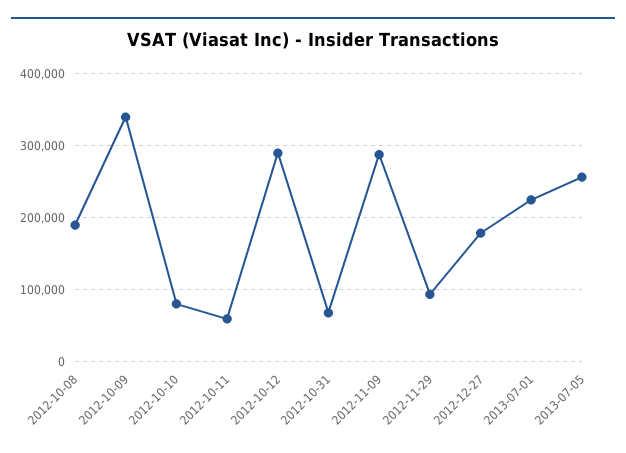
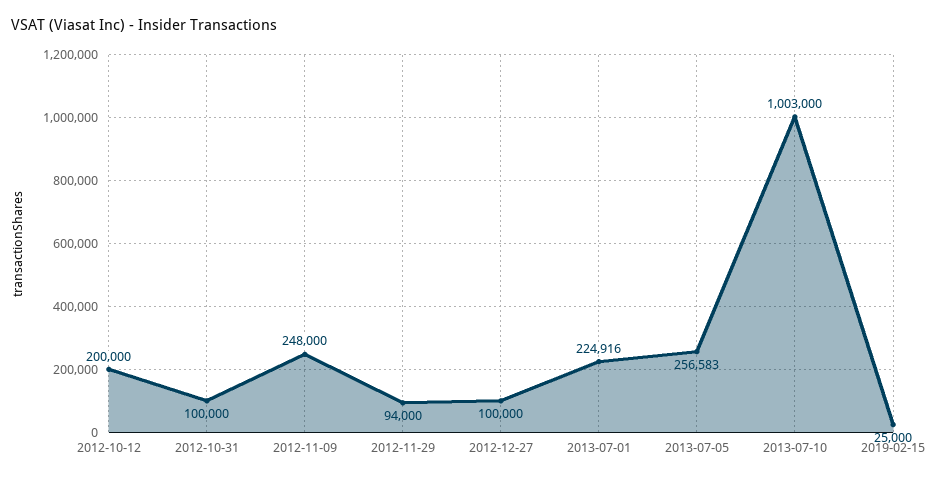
2012-10-08: 190000 -> none
2012-10-09: 340000 -> none
2012-10-10: 80000 -> none
2012-10-11: 60000 -> none
2012-10-12: 290000 -> 200000
2012-10-31: 70000 -> 100000
2012-11-09: 290000 -> 248000
2012-12-27: 180000 -> 100000
2013-07-10: none -> 1003000
2019-02-15: none -> 25000

